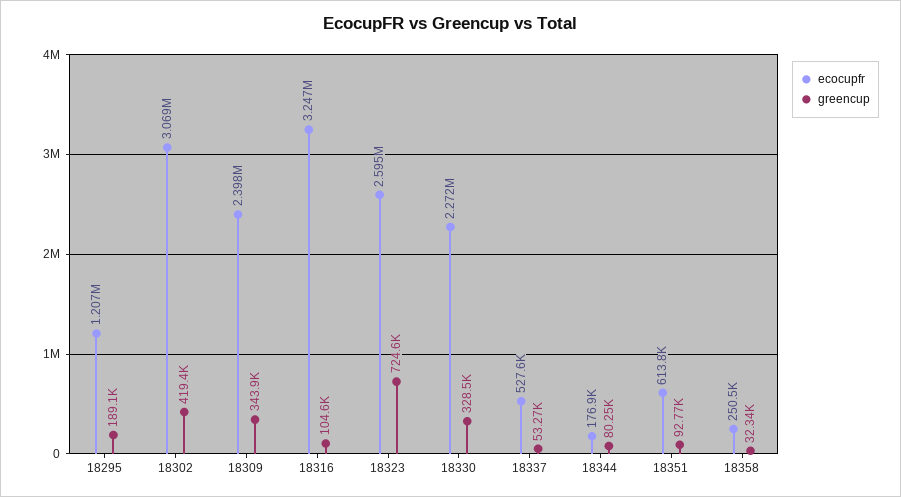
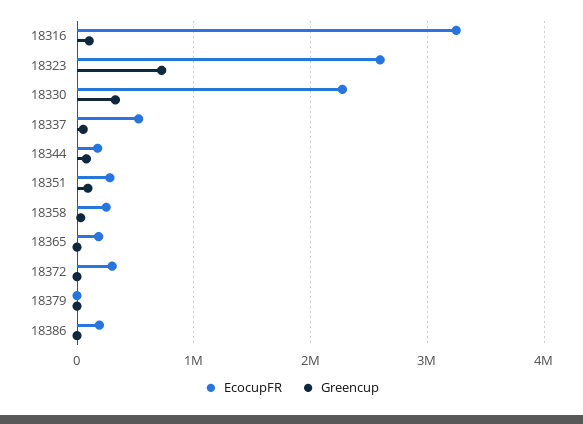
ecocupfr, 18295: 1207000 -> none
greencup, 18295: 189100 -> none
ecocupfr, 18302: 3069000 -> none
greencup, 18302: 419400 -> none
ecocupfr, 18309: 2398000 -> none
greencup, 18309: 343900 -> none
ecocupfr, 18351: 613800 -> 300000
ecocupfr, 18365: none -> 200000
greencup, 18365: none -> 0
ecocupfr, 18372: none -> 300000
greencup, 18372: none -> 0
ecocupfr, 18379: none -> 0
greencup, 18379: none -> 0
ecocupfr, 18386: none -> 200000
greencup, 18386: none -> 0

